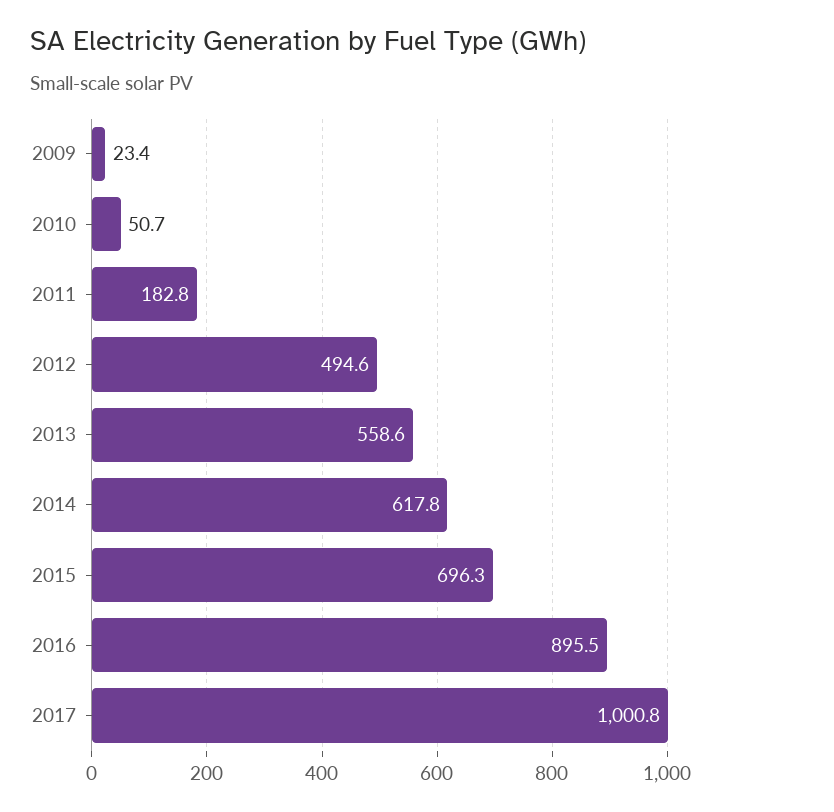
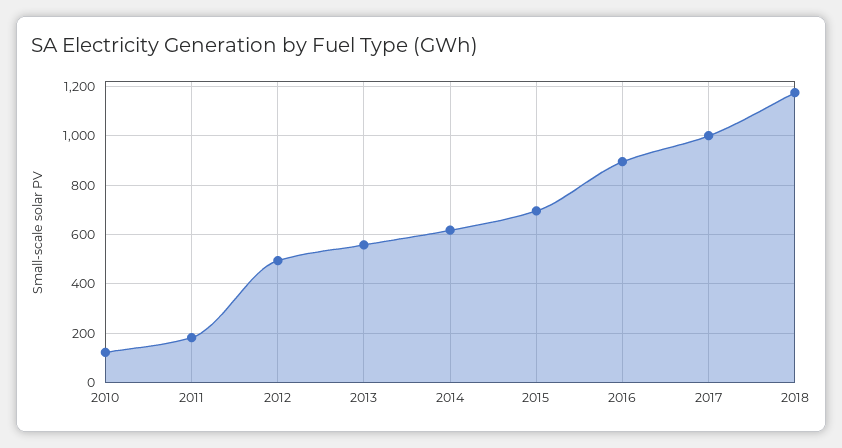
2009: 23.4 -> none
2010: 50.7 -> 125
2018: none -> 1175

